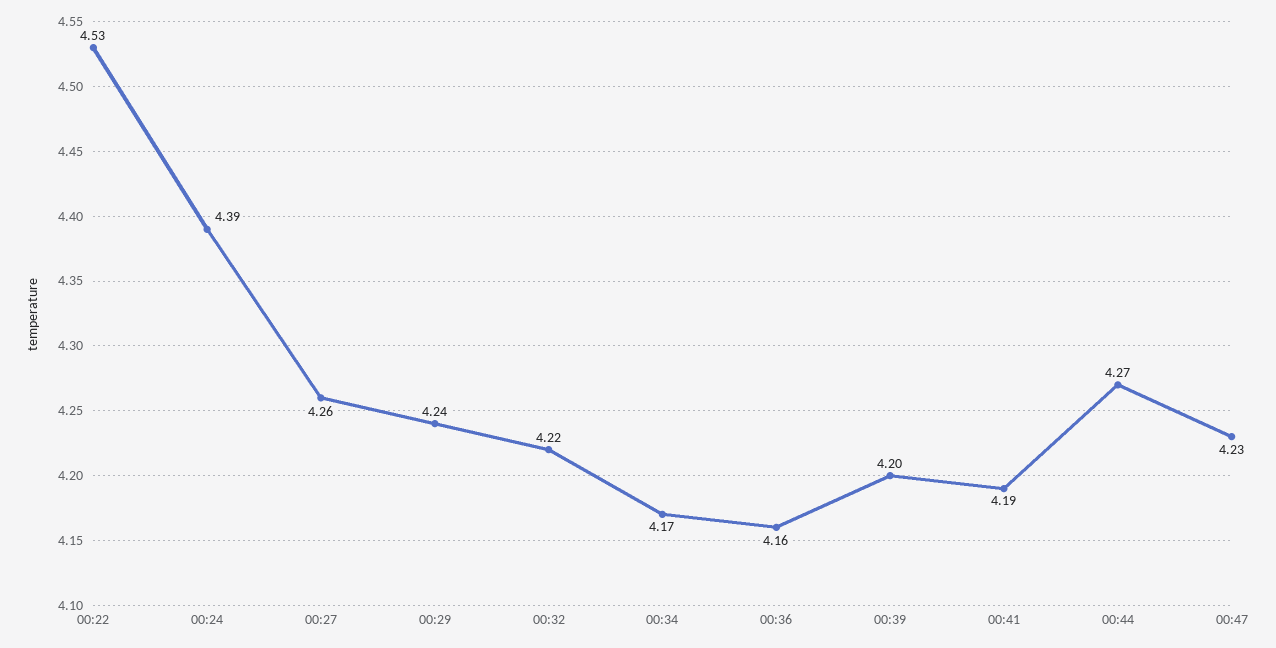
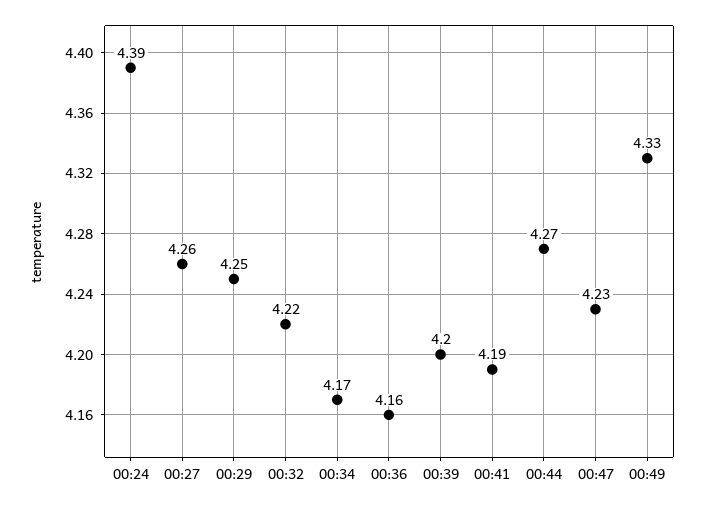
00:22: 4.53 -> none
00:29: 4.24 -> 4.25
00:49: none -> 4.33

